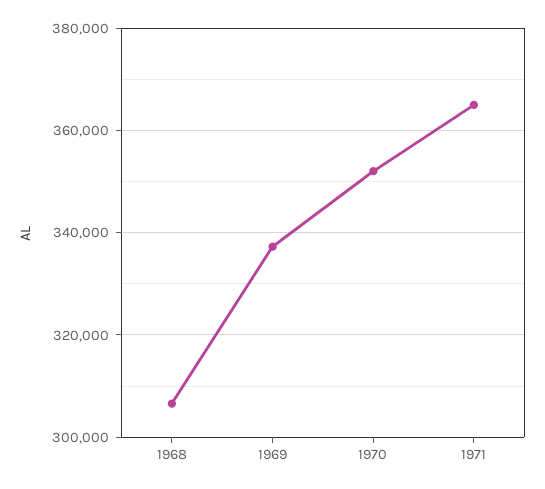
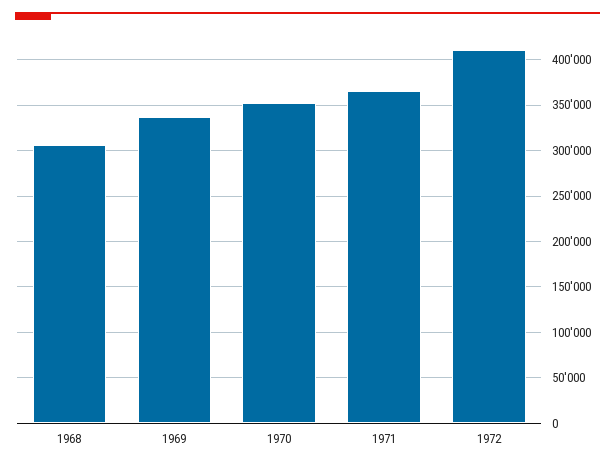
1972: none -> 410000

